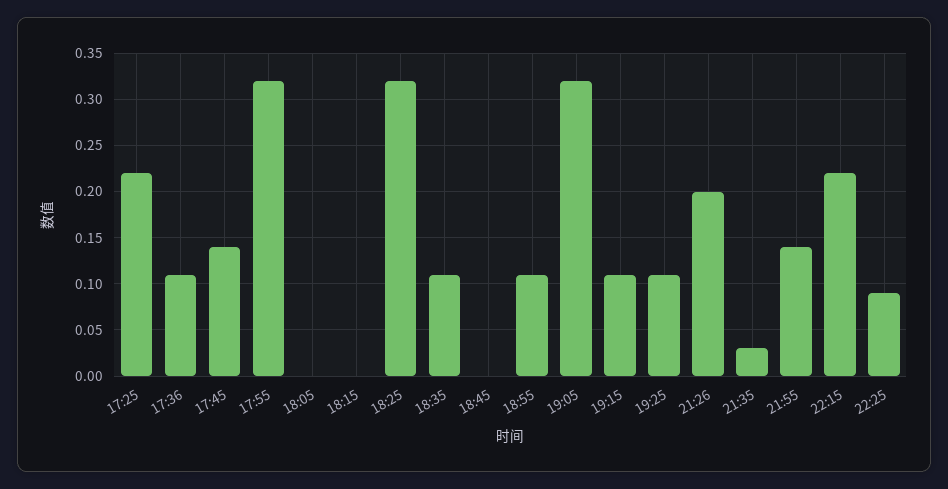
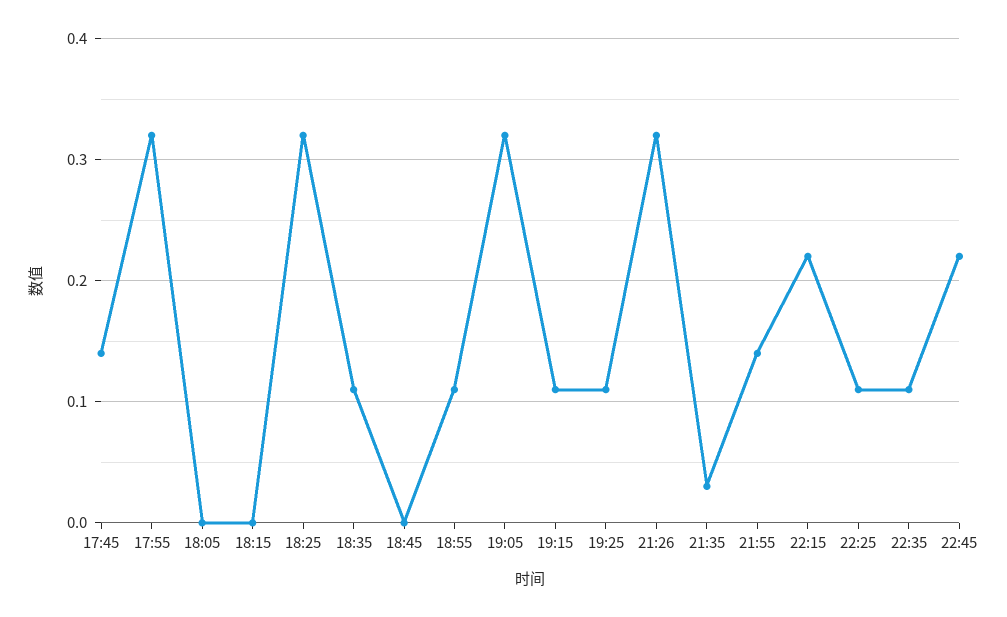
17:25: 0.22 -> none
17:36: 0.11 -> none
21:26: 0.2 -> 0.32
22:25: 0.09 -> 0.11
22:35: none -> 0.11
22:45: none -> 0.22

